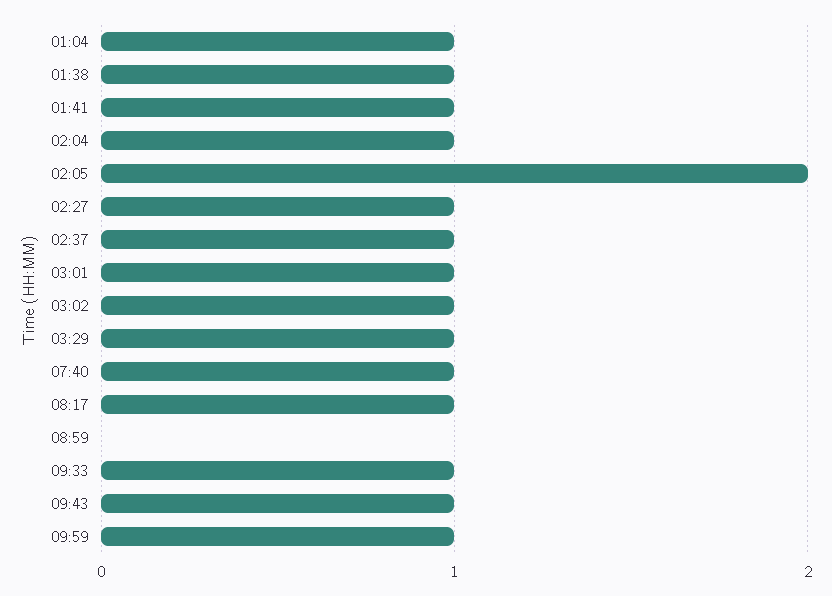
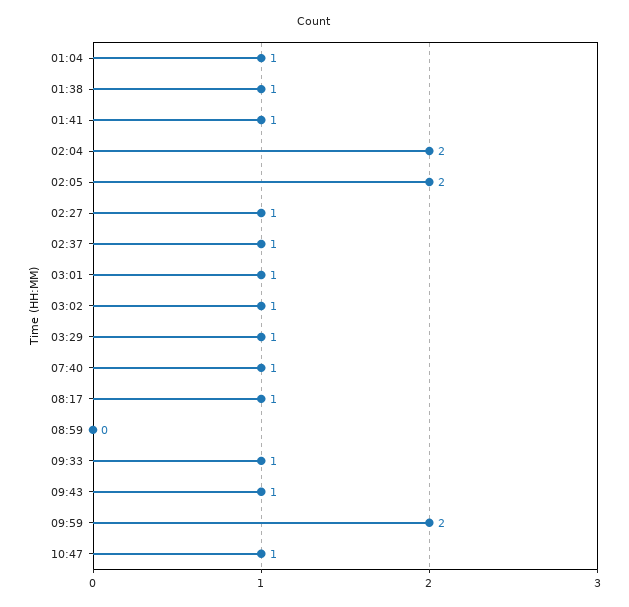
02:04: 1 -> 2
09:59: 1 -> 2
10:47: none -> 1

